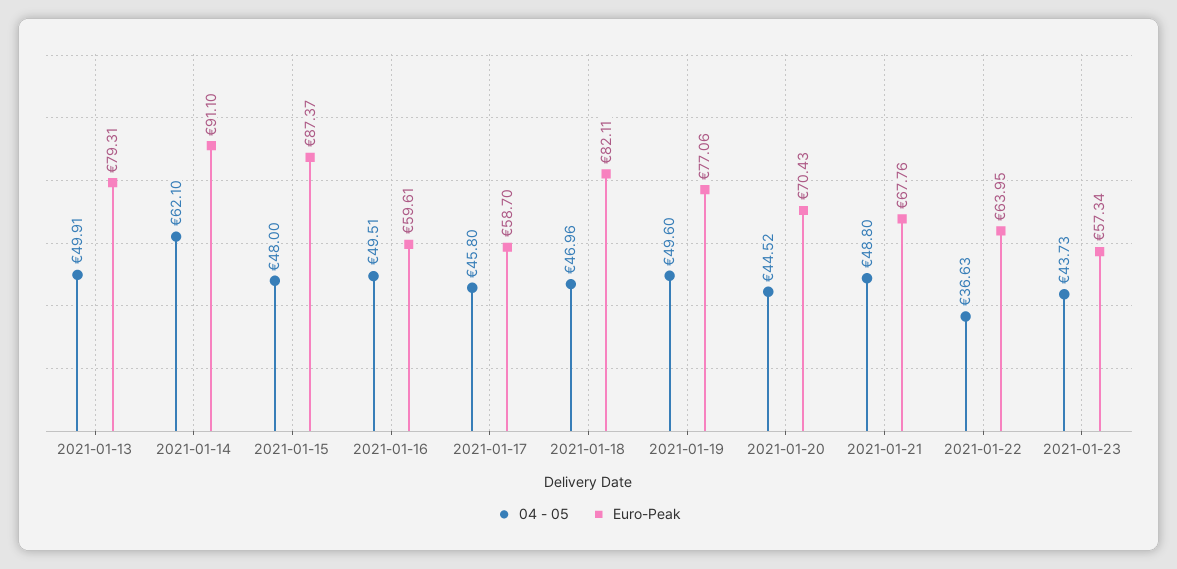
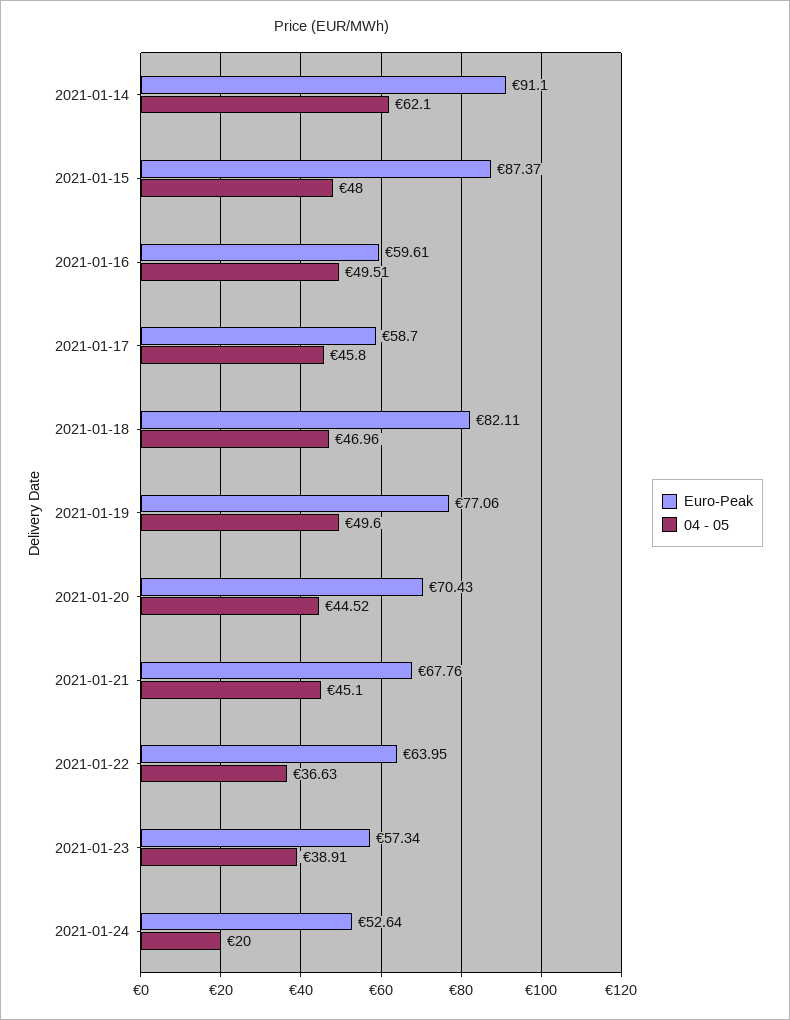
04 - 05, 2021-01-13: 49.91 -> none
Euro-Peak, 2021-01-13: 79.31 -> none
04 - 05, 2021-01-21: 48.8 -> 45.1
04 - 05, 2021-01-23: 43.73 -> 38.91
Euro-Peak, 2021-01-24: none -> 52.64
04 - 05, 2021-01-24: none -> 20

